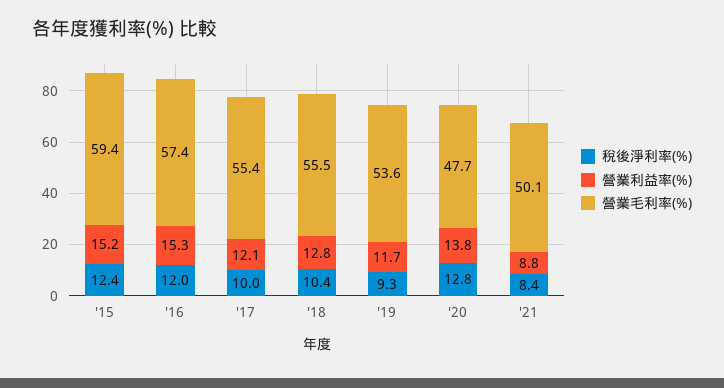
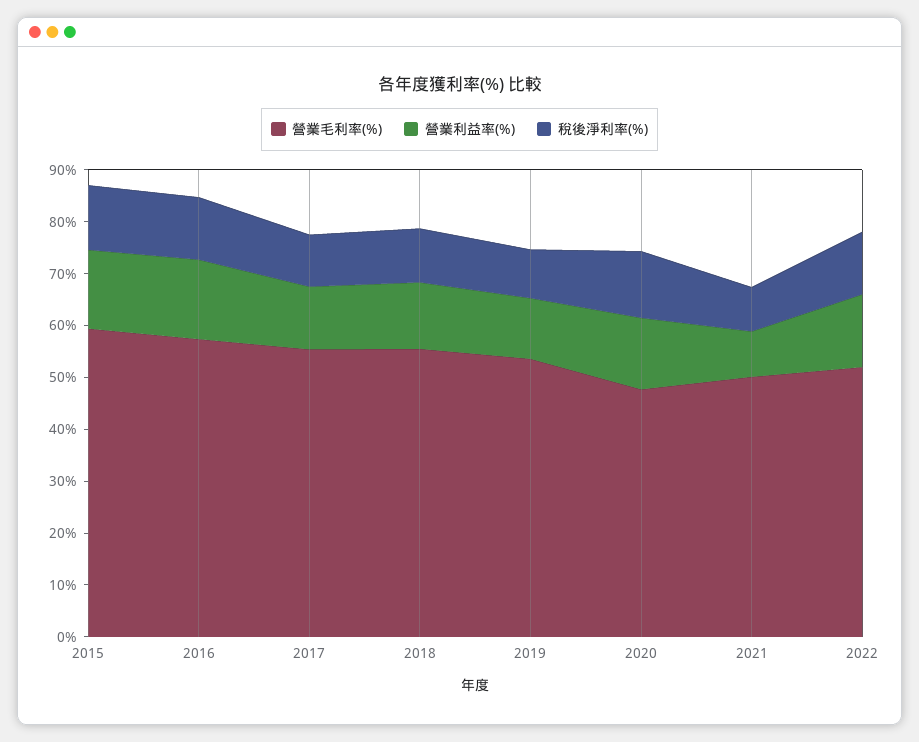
營業毛利率(%), 2022: none -> 52
營業利益率(%), 2022: none -> 14
稅後淨利率(%), 2022: none -> 12

